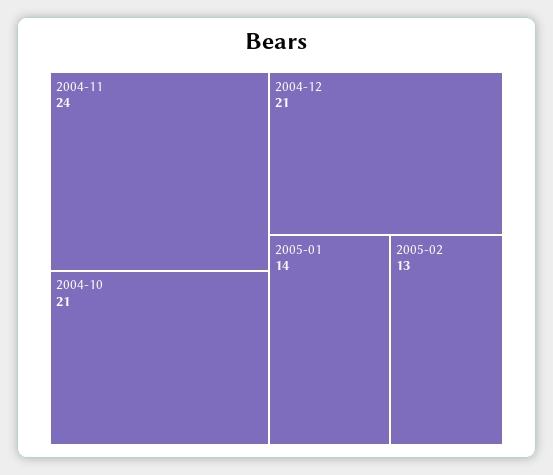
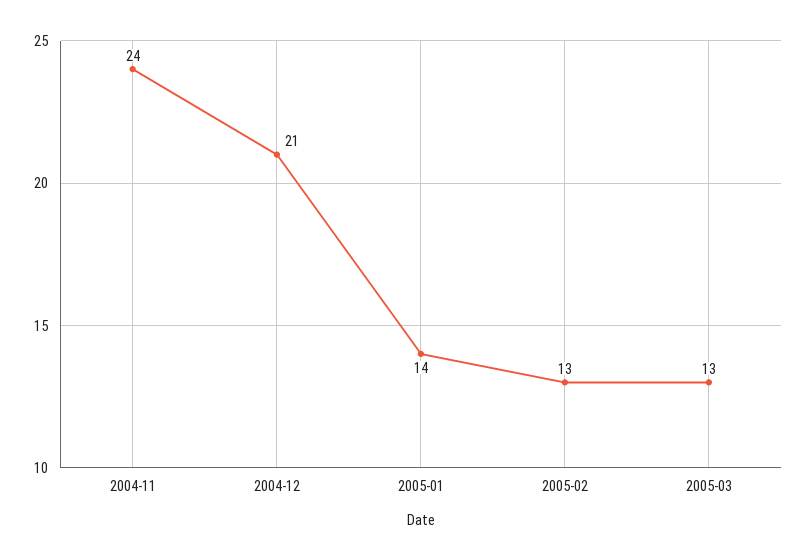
2004-10: 21 -> none
2005-03: none -> 13

